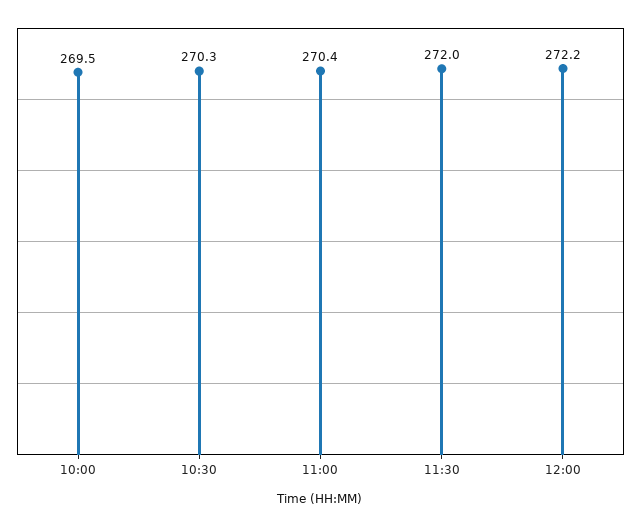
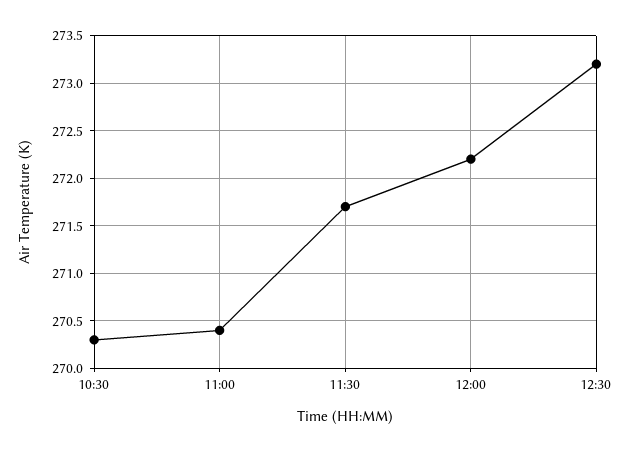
10:00: 269.5 -> none
11:30: 272 -> 271.7
12:30: none -> 273.2

